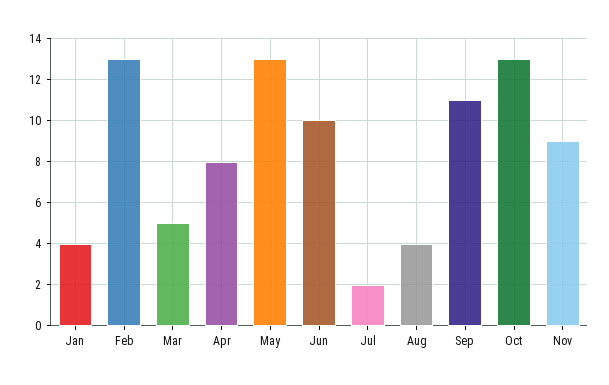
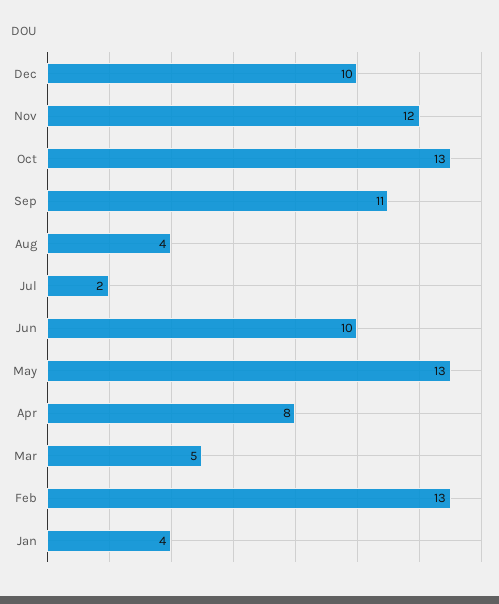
Nov: 9 -> 12
Dec: none -> 10

